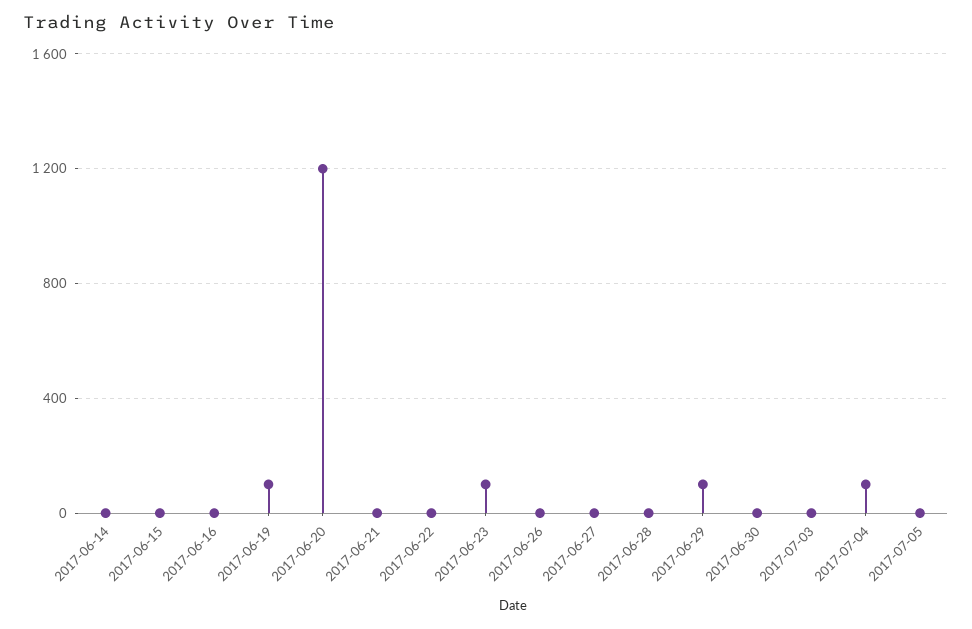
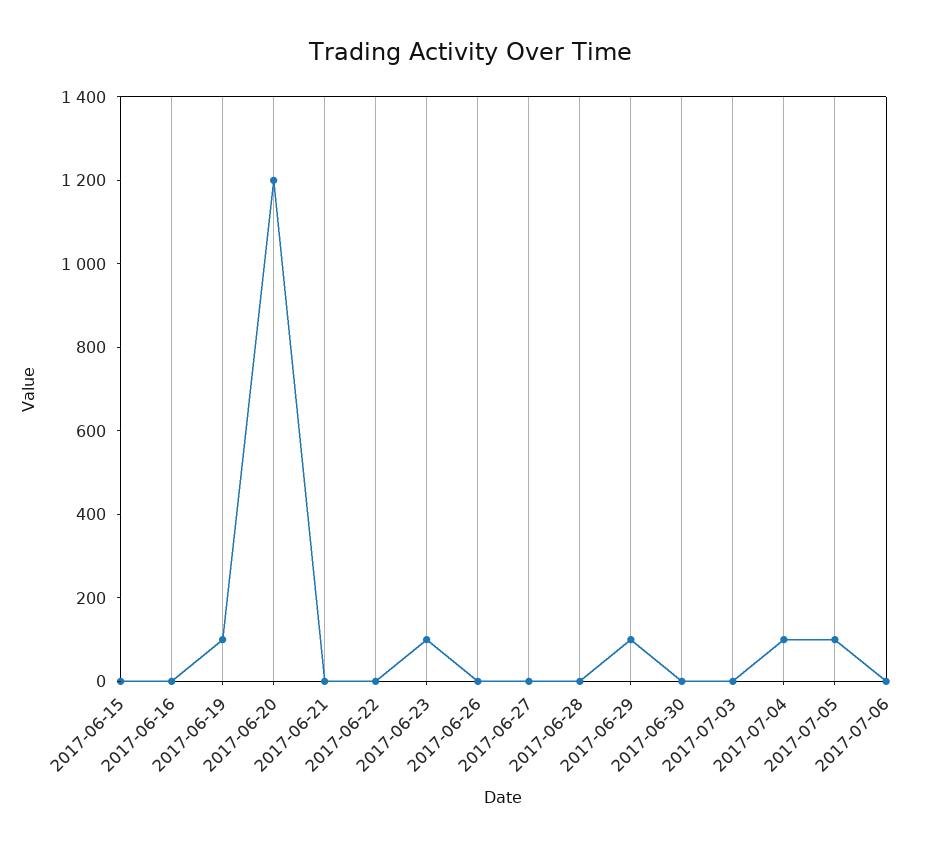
2017-06-14: 0 -> none
2017-07-05: 0 -> 100
2017-07-06: none -> 0

